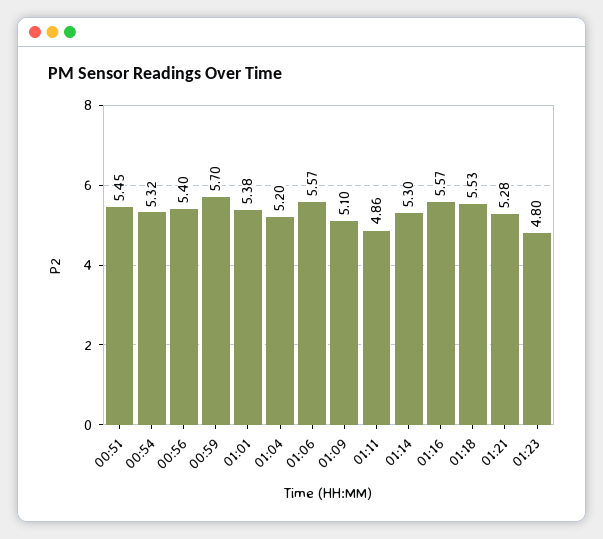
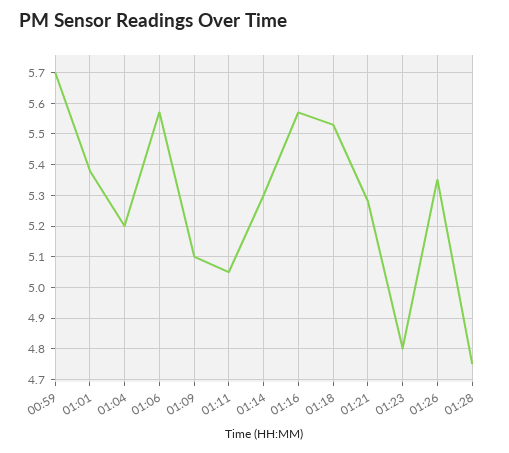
00:51: 5.45 -> none
00:54: 5.32 -> none
00:56: 5.4 -> none
01:11: 4.86 -> 5.05
01:26: none -> 5.35
01:28: none -> 4.75

